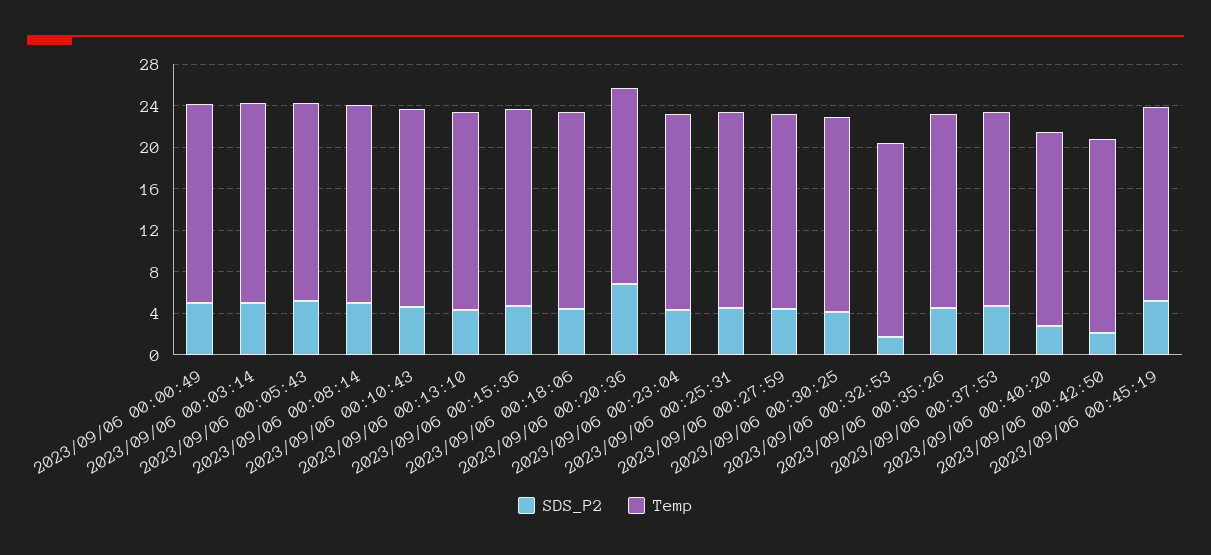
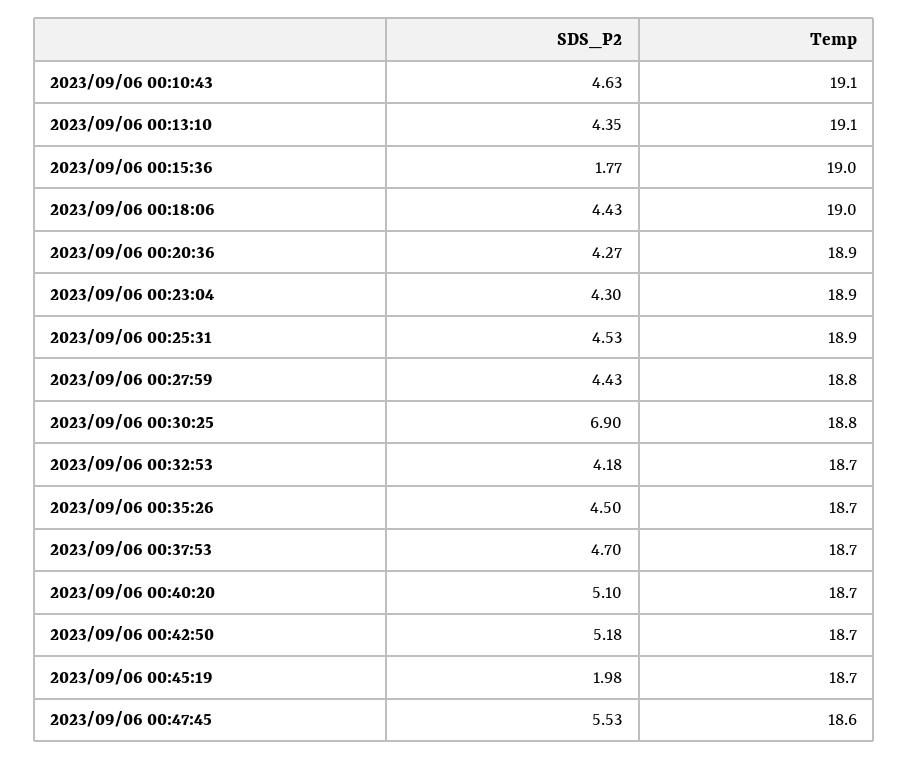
SDS_P2, 2023/09/06 00:00:49: 5 -> none
Temp, 2023/09/06 00:00:49: 19 -> none
SDS_P2, 2023/09/06 00:03:14: 5 -> none
Temp, 2023/09/06 00:03:14: 19 -> none
SDS_P2, 2023/09/06 00:05:43: 5 -> none
Temp, 2023/09/06 00:05:43: 19 -> none
SDS_P2, 2023/09/06 00:08:14: 5 -> none
Temp, 2023/09/06 00:08:14: 19 -> none
SDS_P2, 2023/09/06 00:15:36: 5 -> 1.77
SDS_P2, 2023/09/06 00:20:36: 7 -> 4.27
SDS_P2, 2023/09/06 00:30:25: 4 -> 6.9
SDS_P2, 2023/09/06 00:32:53: 2 -> 4.18
SDS_P2, 2023/09/06 00:40:20: 3 -> 5.1
SDS_P2, 2023/09/06 00:42:50: 2 -> 5.18
SDS_P2, 2023/09/06 00:45:19: 5 -> 1.98
SDS_P2, 2023/09/06 00:47:45: none -> 5.53
Temp, 2023/09/06 00:47:45: none -> 18.6

